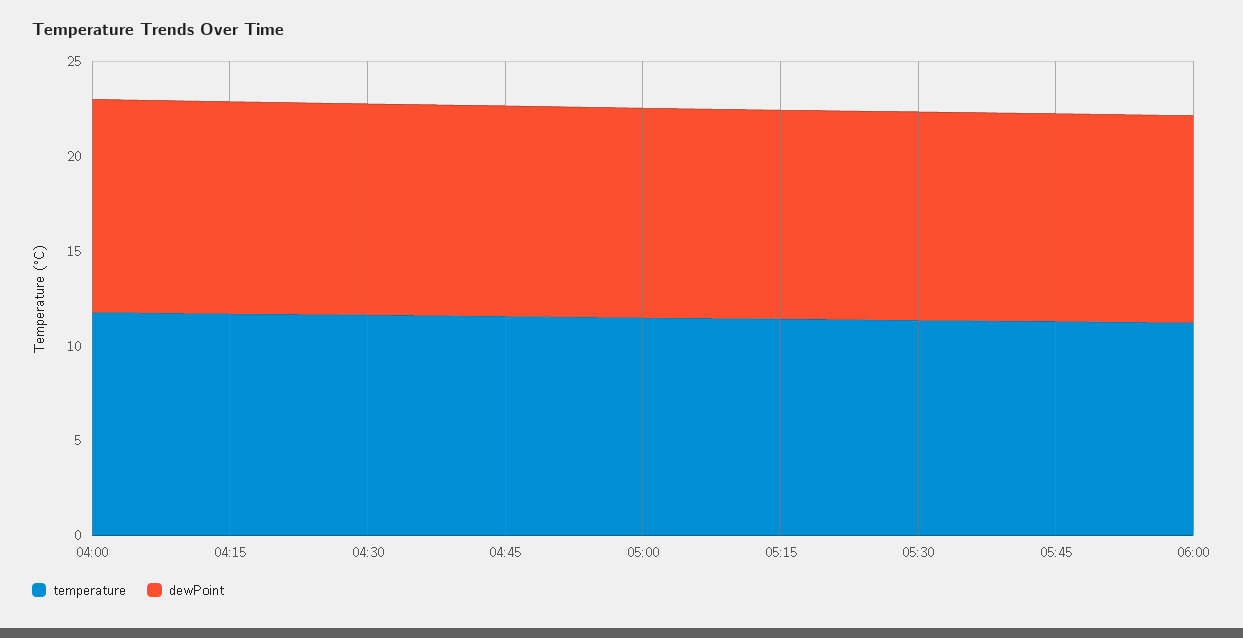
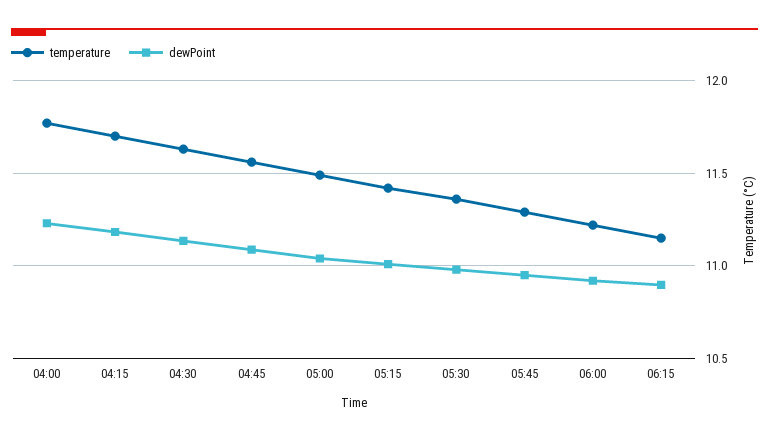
temperature, 06:15: none -> 11.15
dewPoint, 06:15: none -> 10.9

